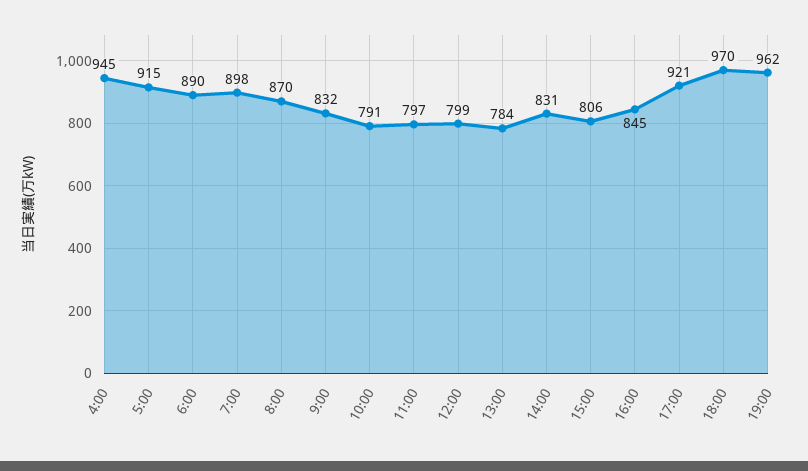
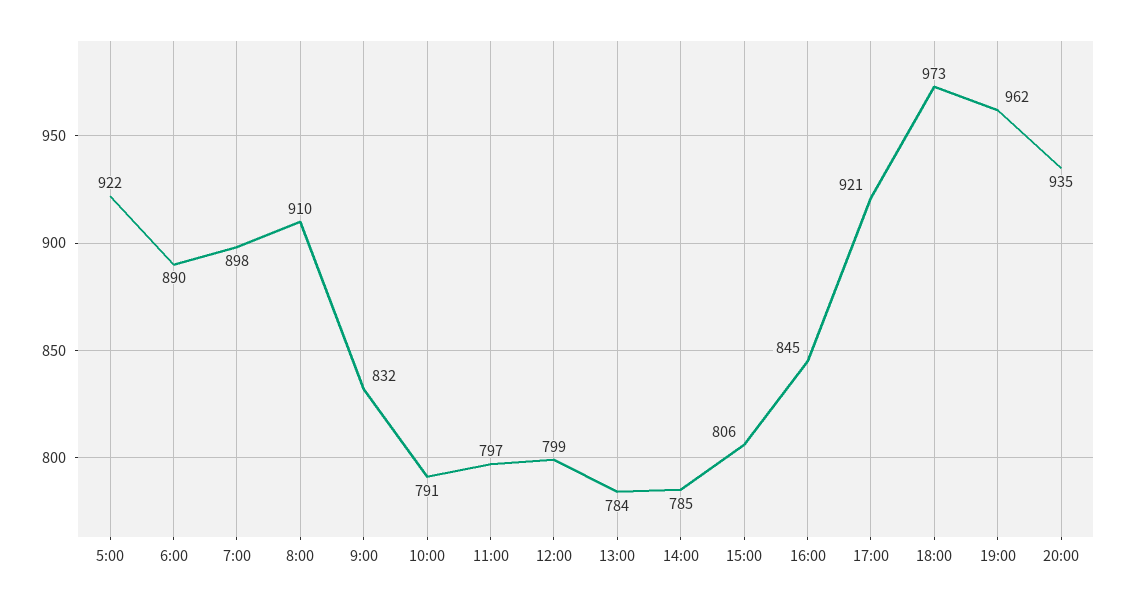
4:00: 945 -> none
5:00: 915 -> 922
8:00: 870 -> 910
14:00: 831 -> 785
18:00: 970 -> 973
20:00: none -> 935

